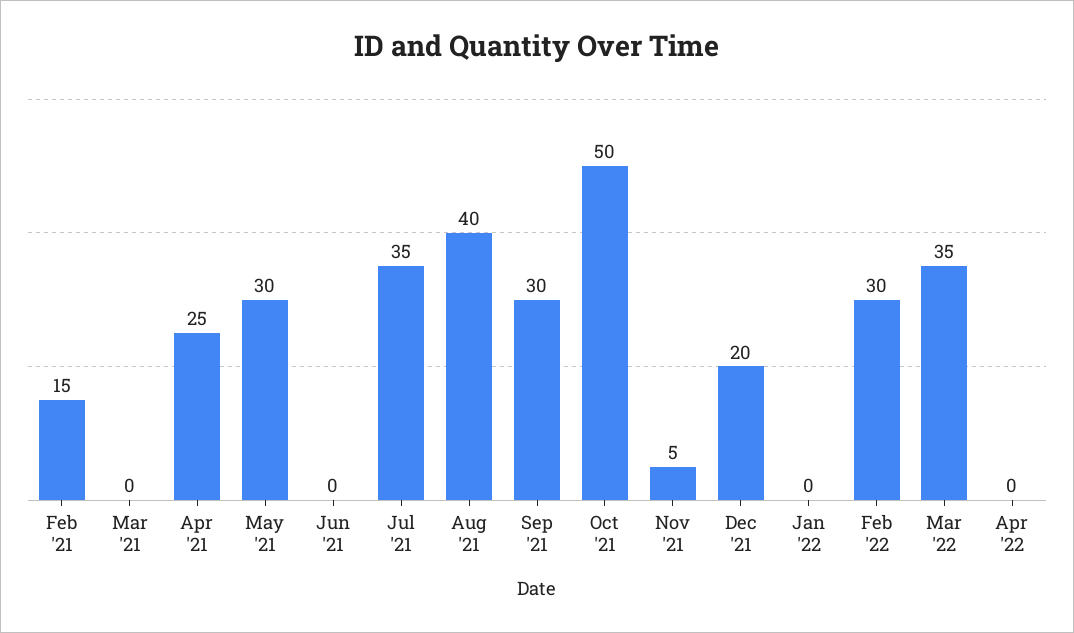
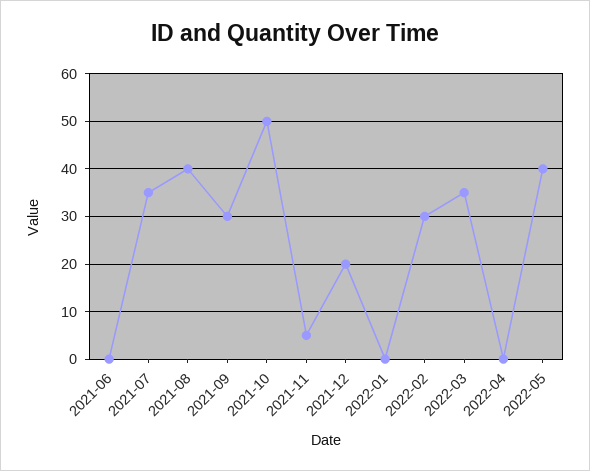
Feb '21: 15 -> none
Mar '21: 0 -> none
Apr '21: 25 -> none
May '21: 30 -> none
2022-05: none -> 40

